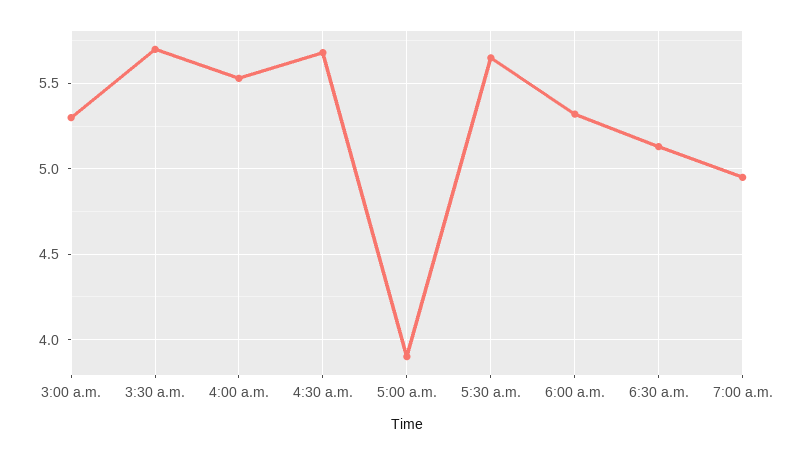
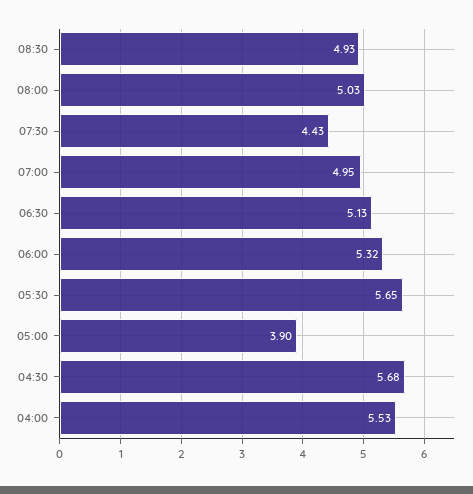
3:00 a.m.: 5.3 -> none
3:30 a.m.: 5.7 -> none
08:30: none -> 4.93
08:00: none -> 5.03
07:30: none -> 4.43

